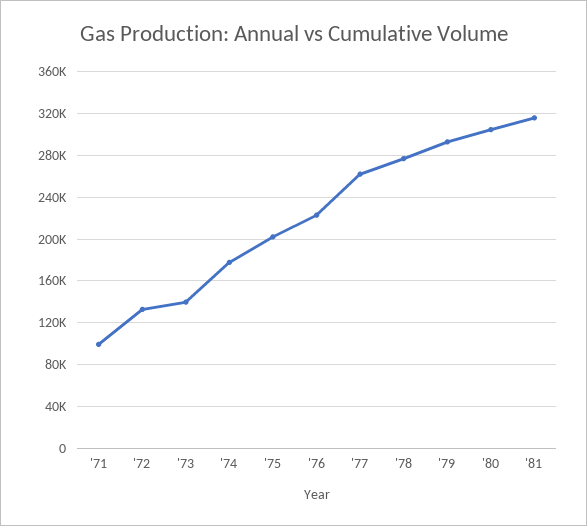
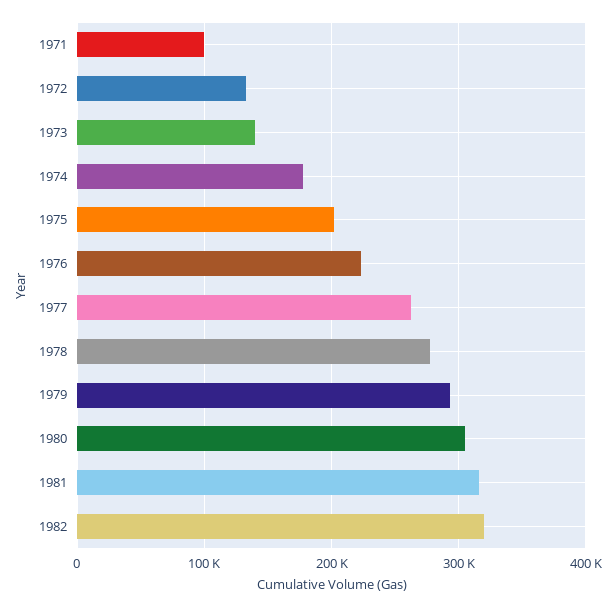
1982: none -> 320000

